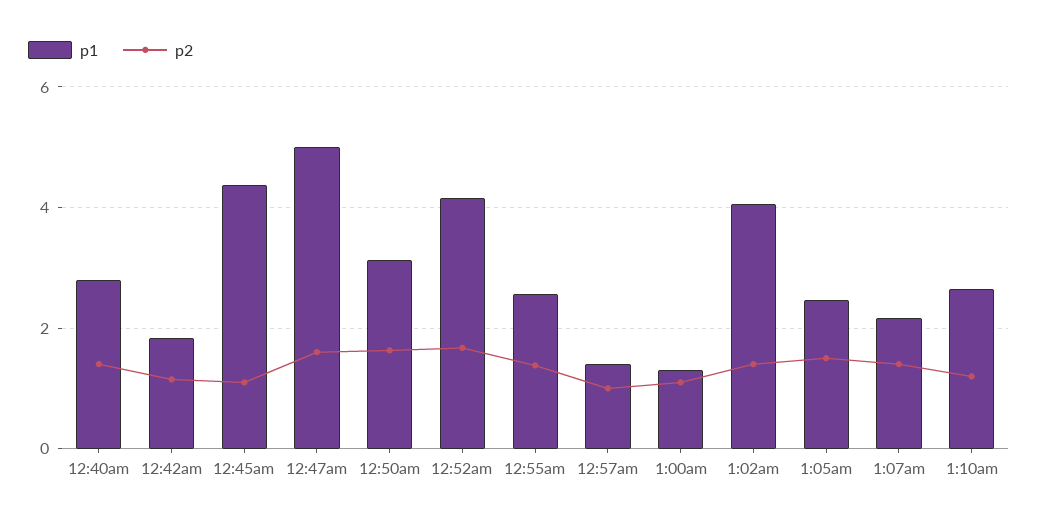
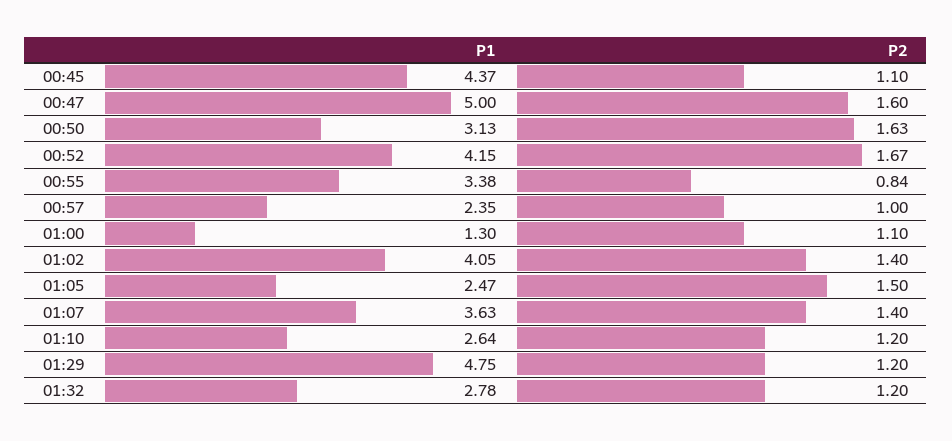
p1, 12:40am: 2.8 -> none
p2, 12:40am: 1.4 -> none
p1, 12:42am: 1.8 -> none
p2, 12:42am: 1.2 -> none
p1, 12:55am: 2.6 -> 3.38
p2, 12:55am: 1.4 -> 0.84
p1, 12:57am: 1.4 -> 2.35
p1, 1:07am: 2.2 -> 3.63
p1, 01:29: none -> 4.75
p2, 01:29: none -> 1.2
p1, 01:32: none -> 2.78
p2, 01:32: none -> 1.2

